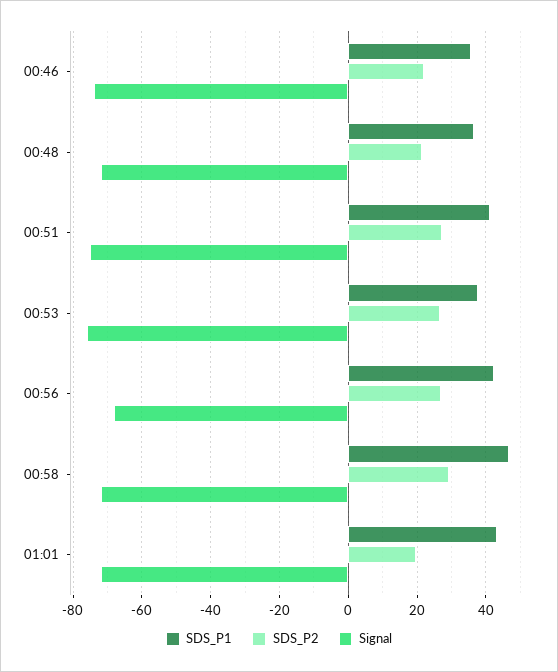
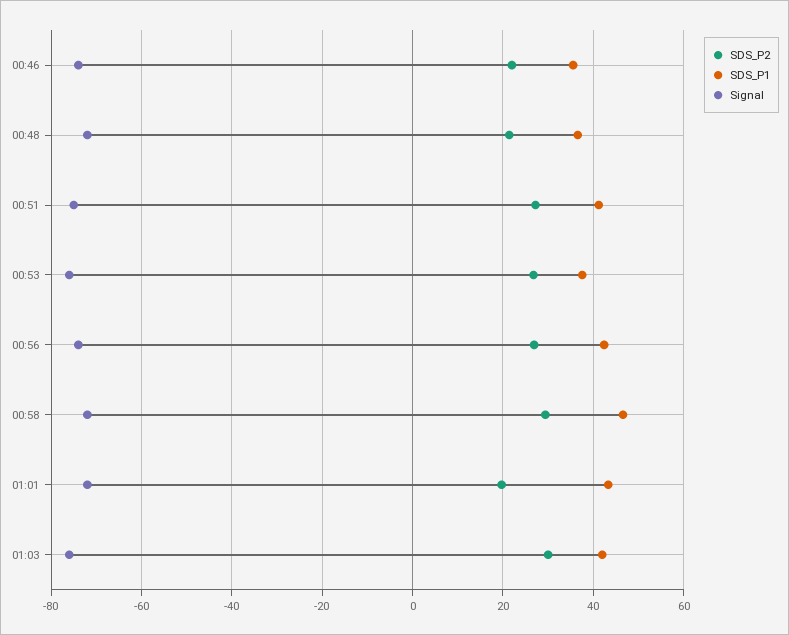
Signal, 00:56: -68 -> -74
SDS_P2, 01:03: none -> 30
SDS_P1, 01:03: none -> 42
Signal, 01:03: none -> -76

